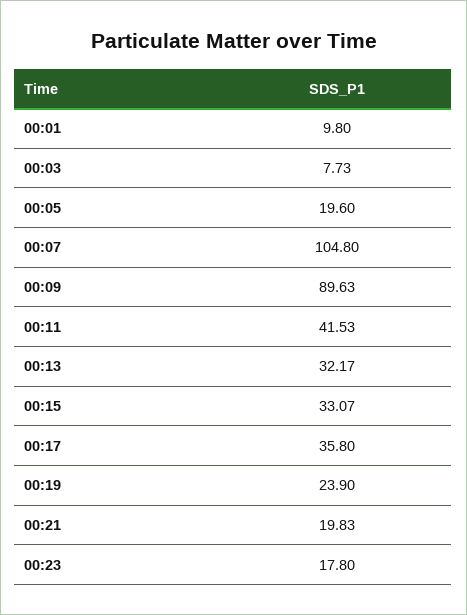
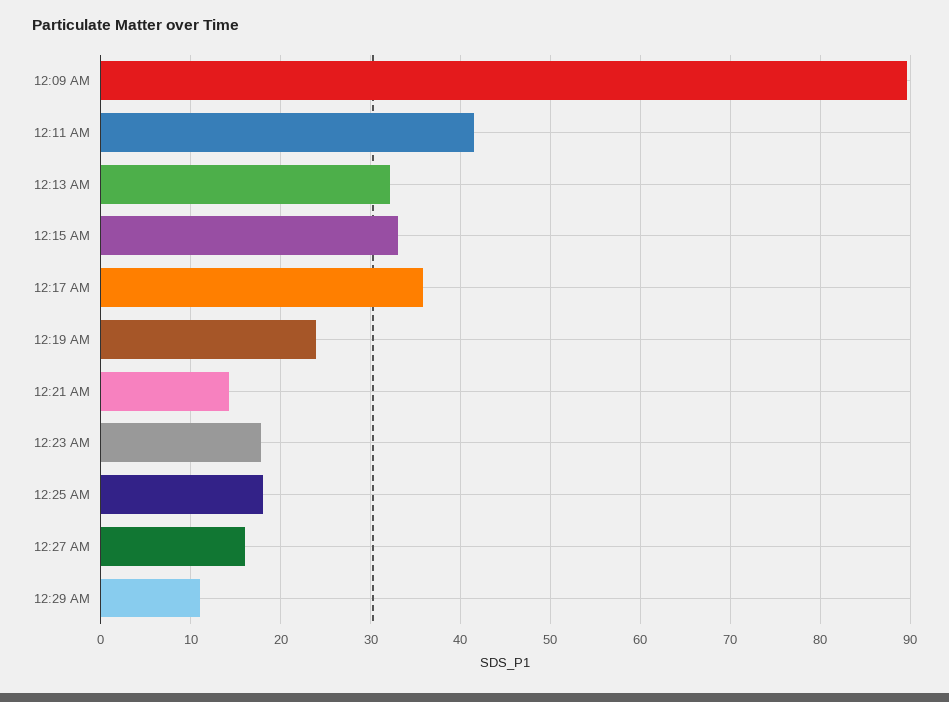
00:01: 9.8 -> none
00:03: 7.73 -> none
00:05: 19.6 -> none
00:07: 104.8 -> none
00:21: 19.83 -> 14
12:25 AM: none -> 18
12:27 AM: none -> 16
12:29 AM: none -> 11

